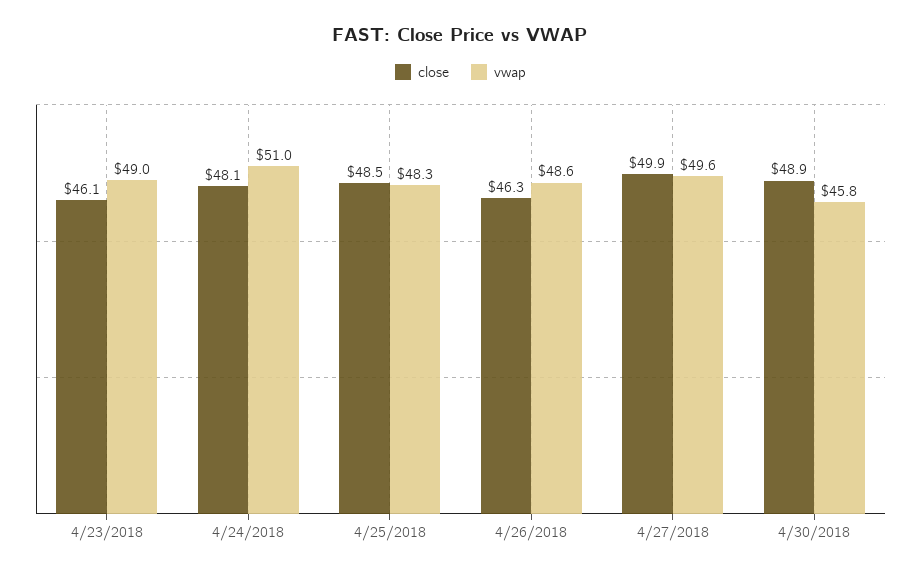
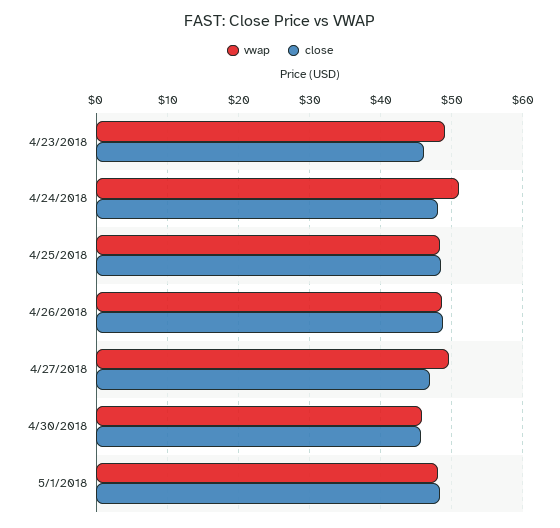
close, 4/26/2018: 46.3 -> 49
close, 4/27/2018: 49.9 -> 47
close, 4/30/2018: 48.9 -> 46
vwap, 5/1/2018: none -> 48
close, 5/1/2018: none -> 48

